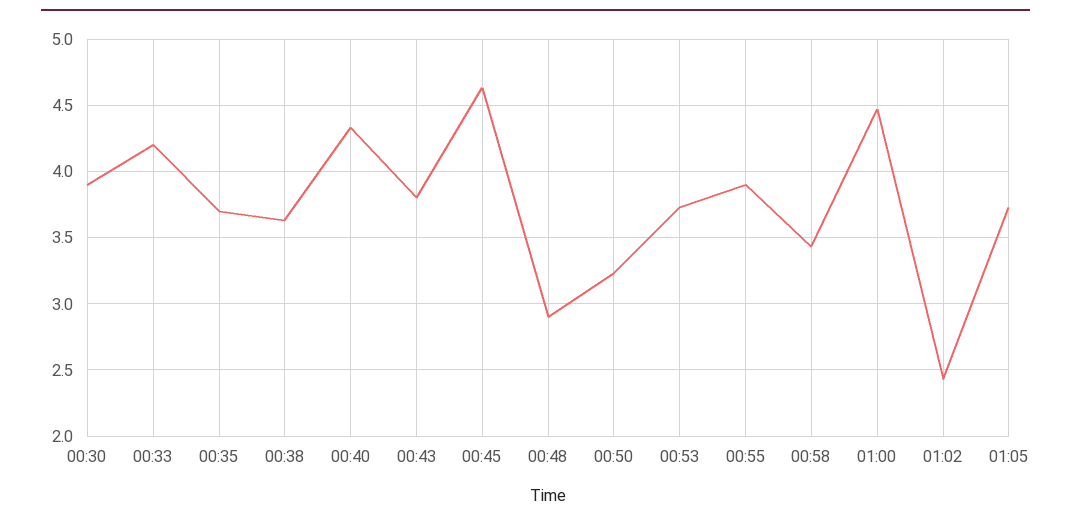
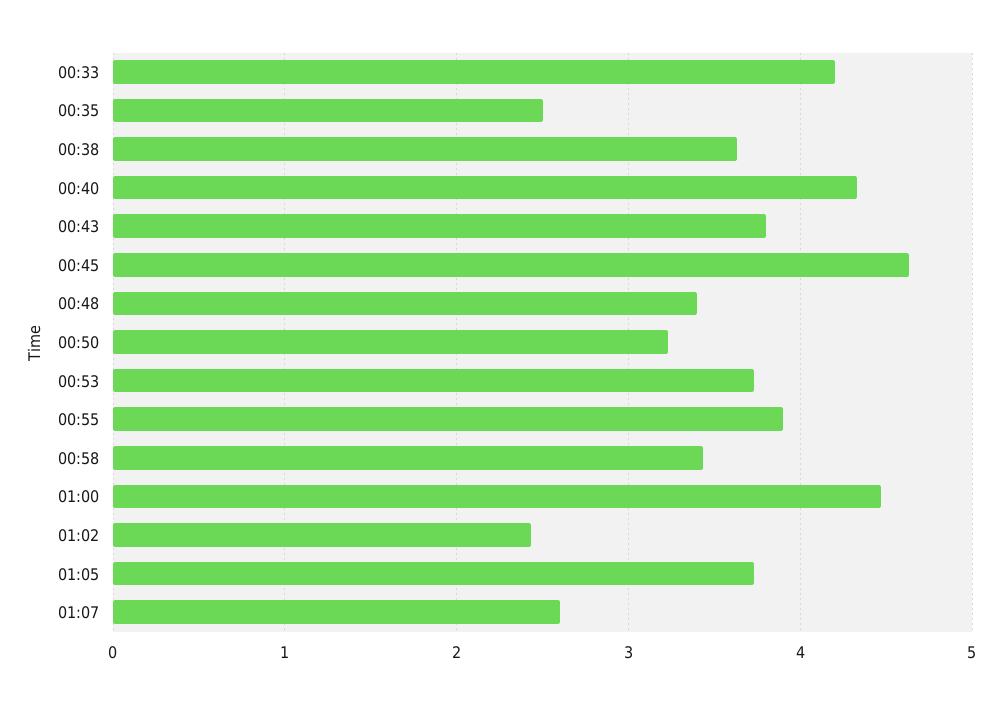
00:30: 3.9 -> none
00:35: 3.7 -> 2.5
00:48: 2.9 -> 3.4
01:07: none -> 2.6

